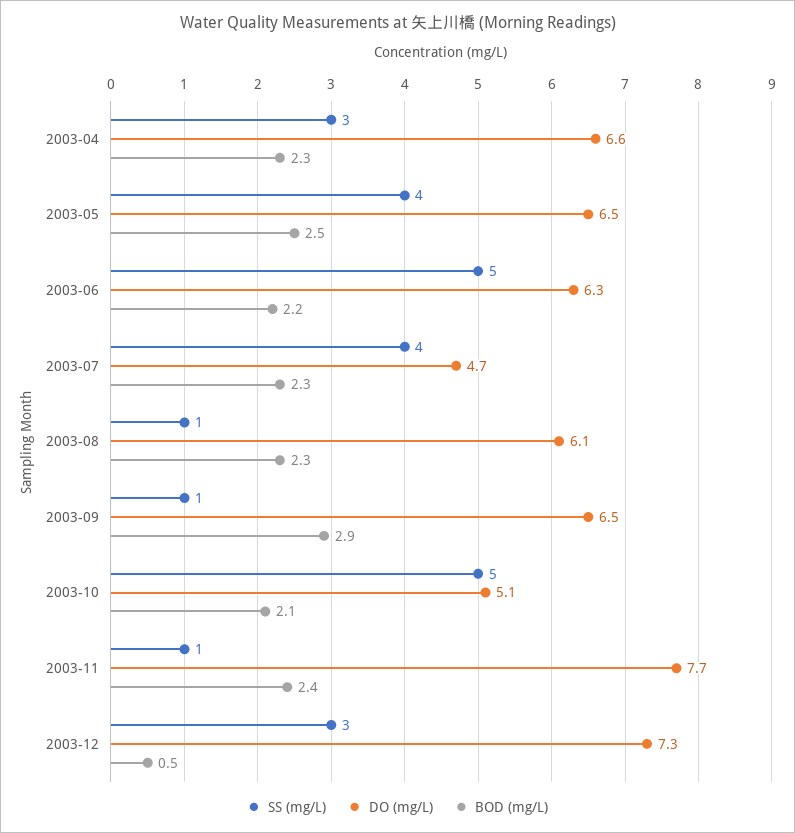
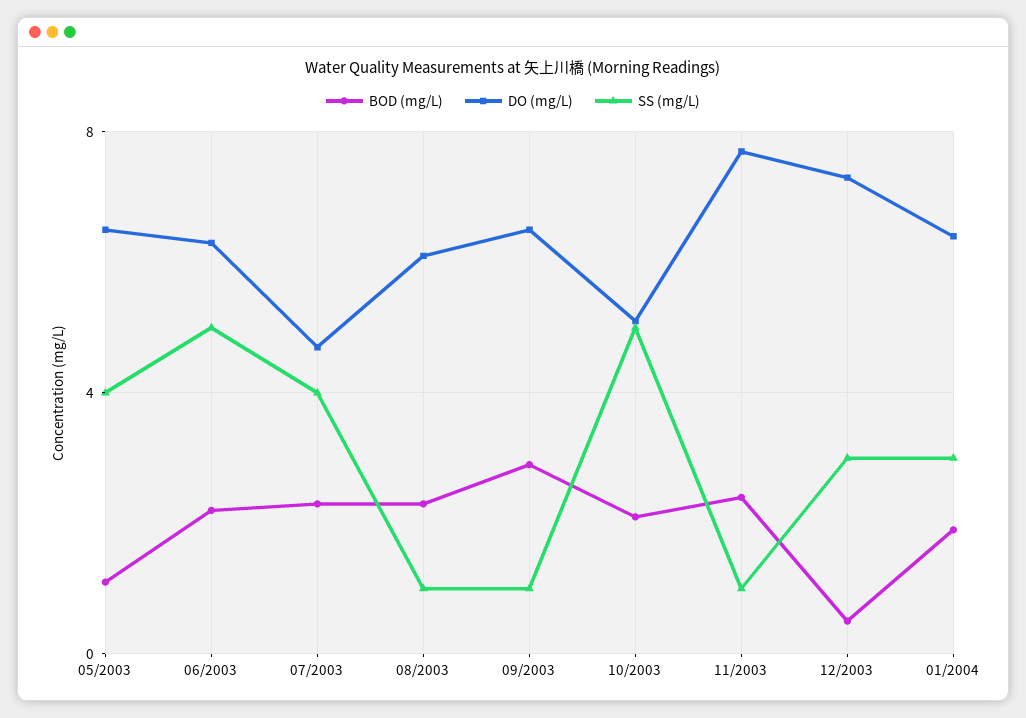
SS (mg/L), 2003-04: 3 -> none
DO (mg/L), 2003-04: 6.6 -> none
BOD (mg/L), 2003-04: 2.3 -> none
BOD (mg/L), 2003-05: 2.5 -> 1
BOD (mg/L), 01/2004: none -> 2
DO (mg/L), 01/2004: none -> 6.5
SS (mg/L), 01/2004: none -> 3

